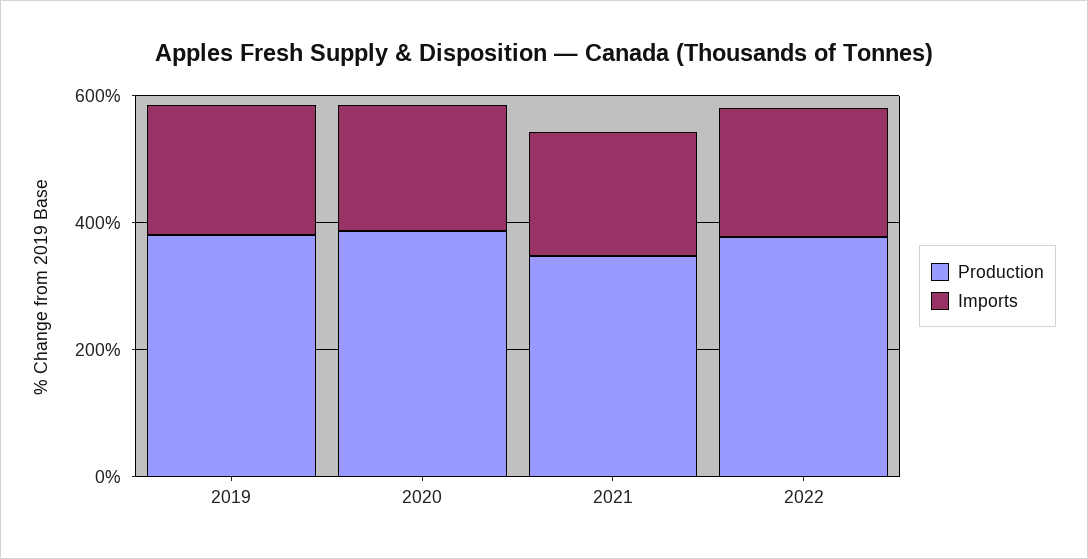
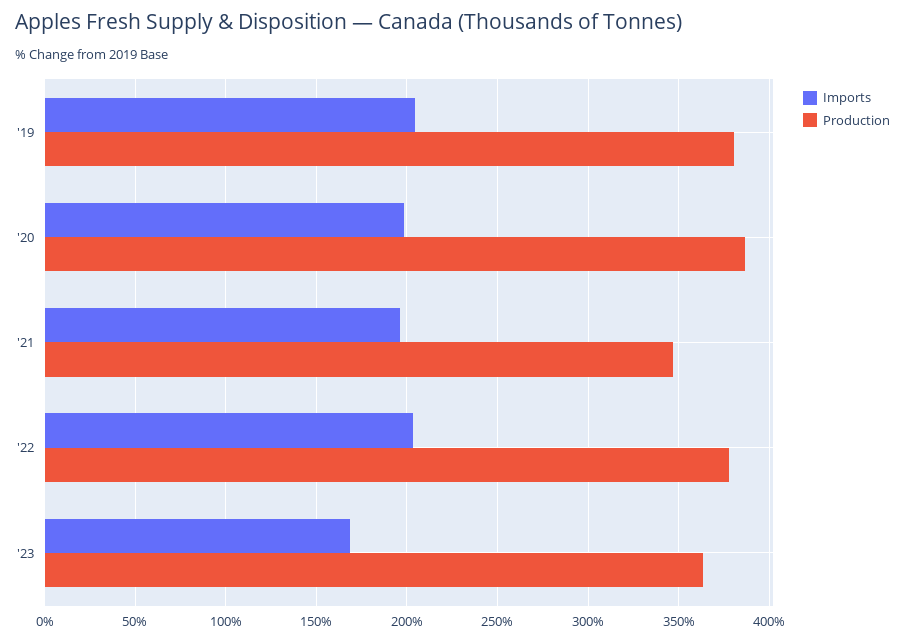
Imports, '23: none -> 170
Production, '23: none -> 365

